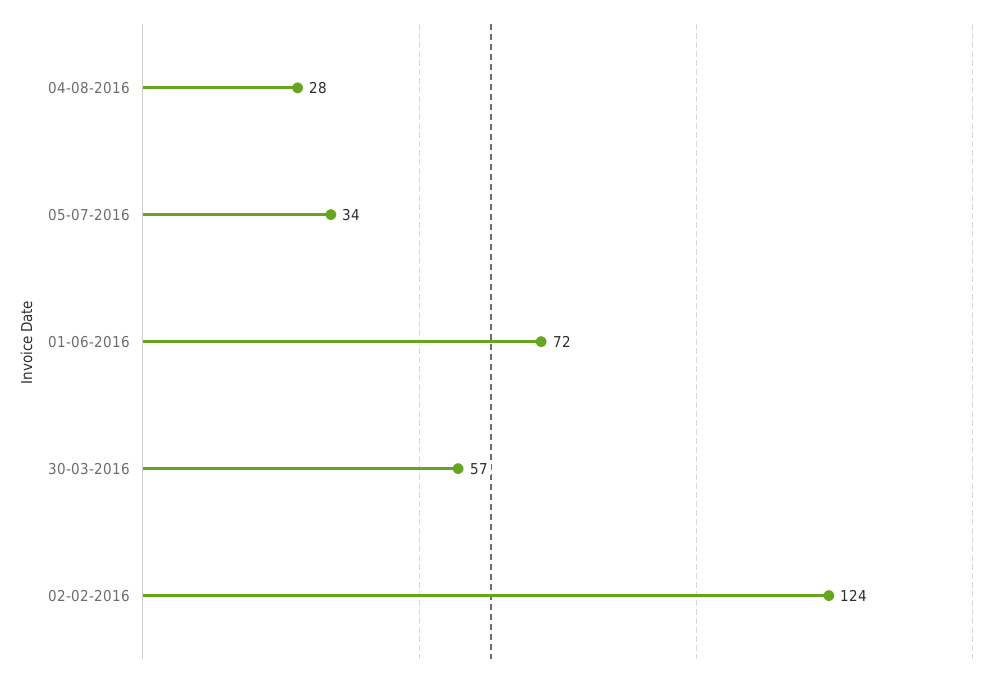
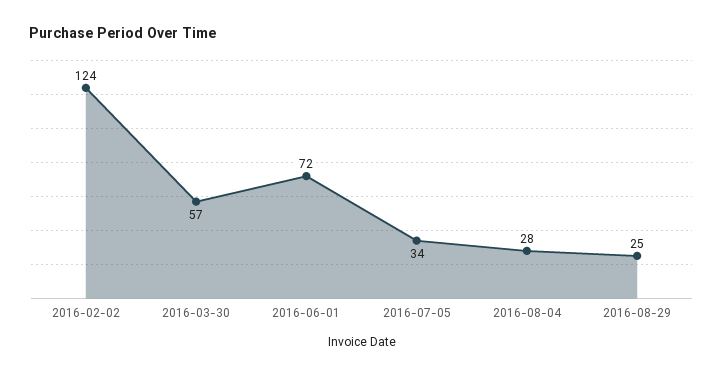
2016-08-29: none -> 25

